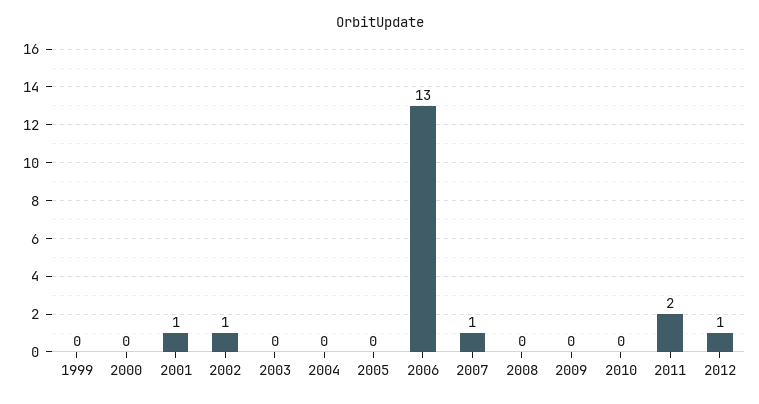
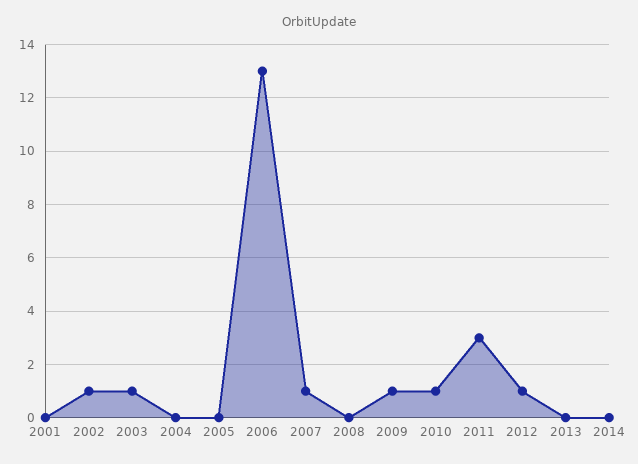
1999: 0 -> none
2000: 0 -> none
2001: 1 -> 0
2003: 0 -> 1
2009: 0 -> 1
2010: 0 -> 1
2011: 2 -> 3
2013: none -> 0
2014: none -> 0

